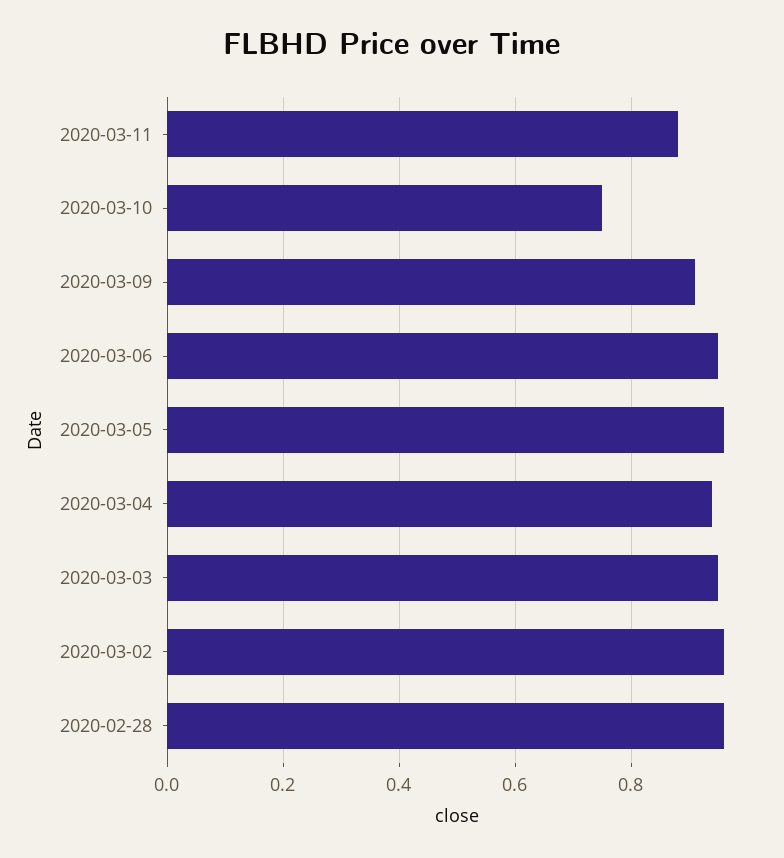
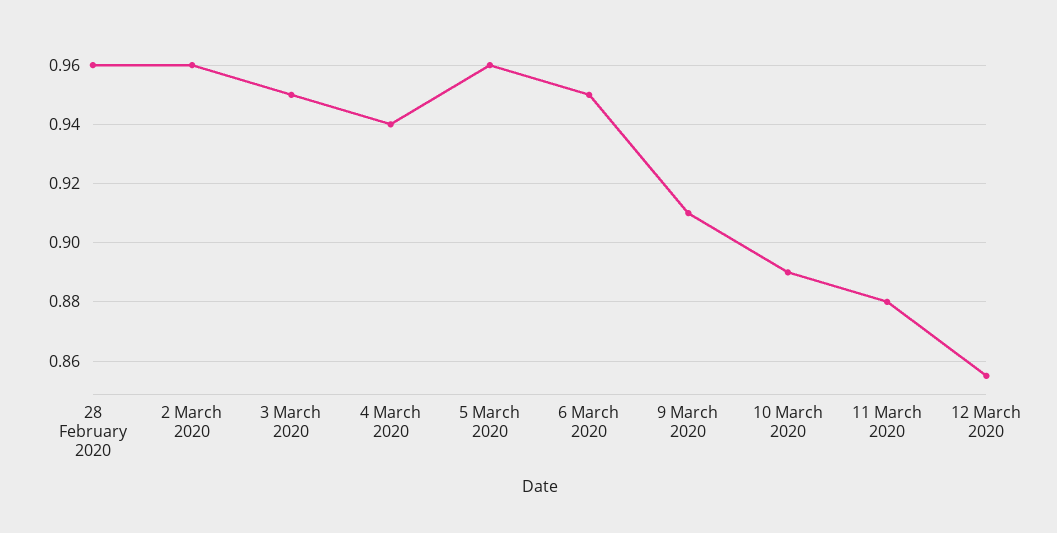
2020-03-10: 0.75 -> 0.89
12 March 2020: none -> 0.855

